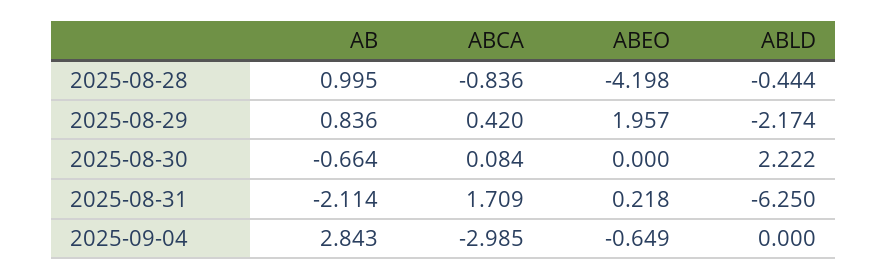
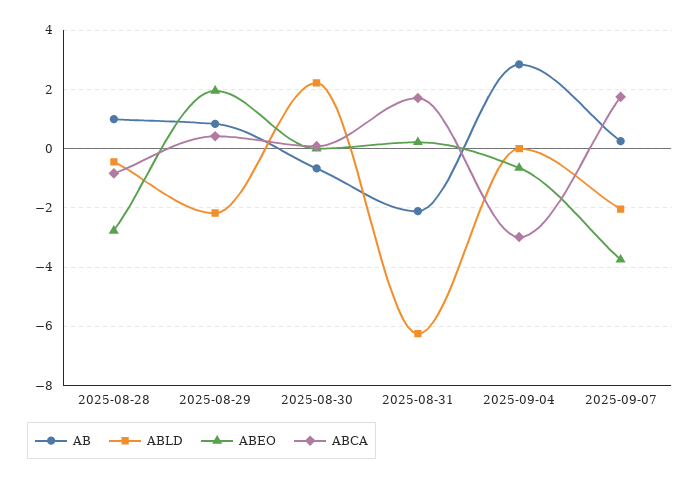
ABEO, 2025-08-28: -4.198 -> -2.75
AB, 2025-09-07: none -> 0.25
ABLD, 2025-09-07: none -> -2
ABEO, 2025-09-07: none -> -3.75
ABCA, 2025-09-07: none -> 1.75

